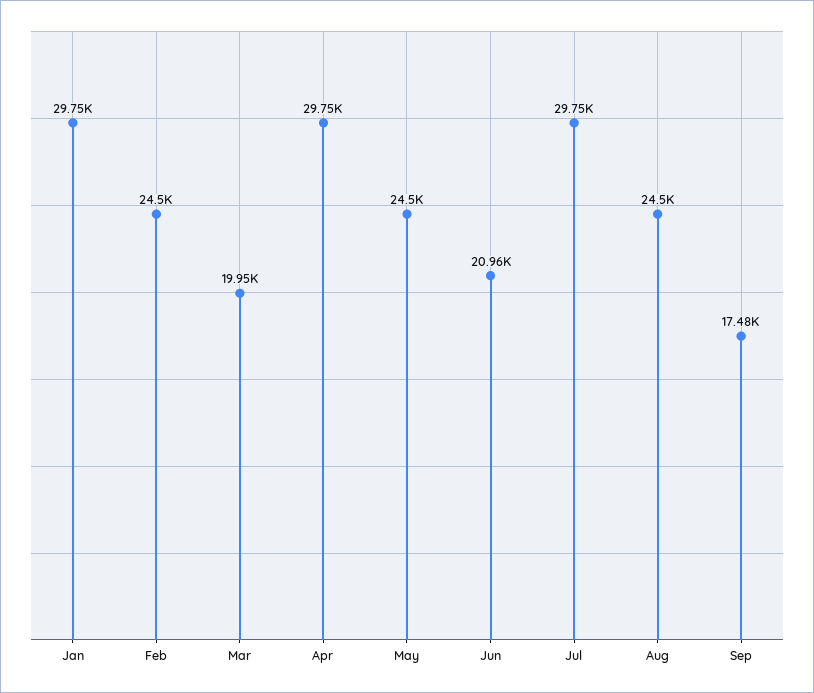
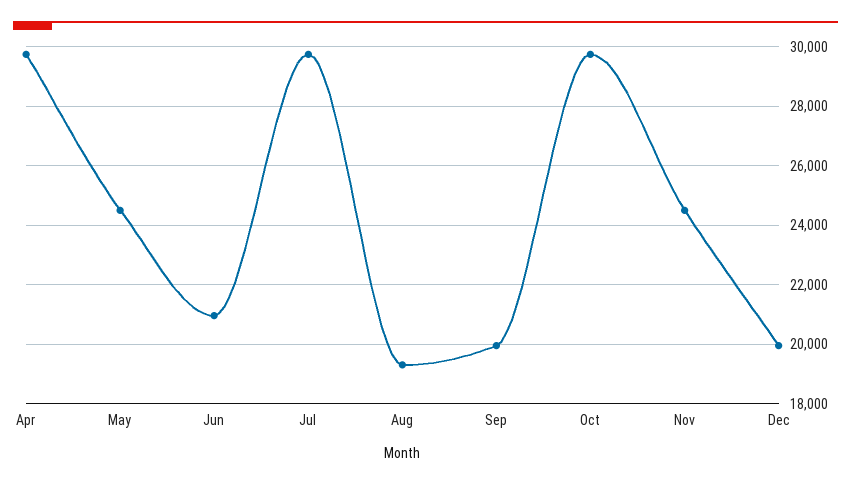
Jan: 29750 -> none
Feb: 24500 -> none
Mar: 19950 -> none
Aug: 24500 -> 19250
Sep: 17480 -> 20000
Oct: none -> 29750
Nov: none -> 24500
Dec: none -> 20000

